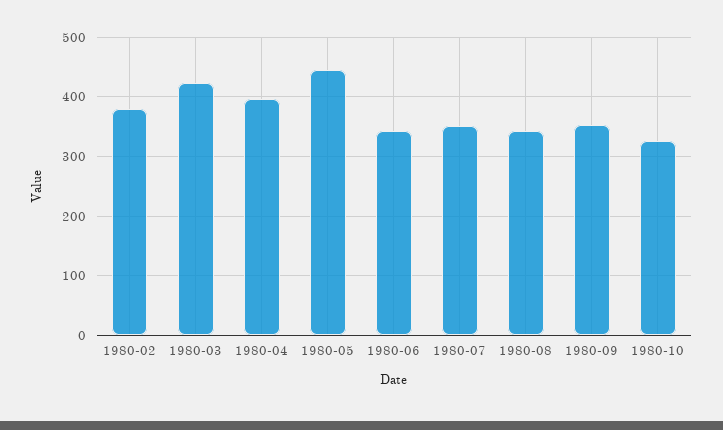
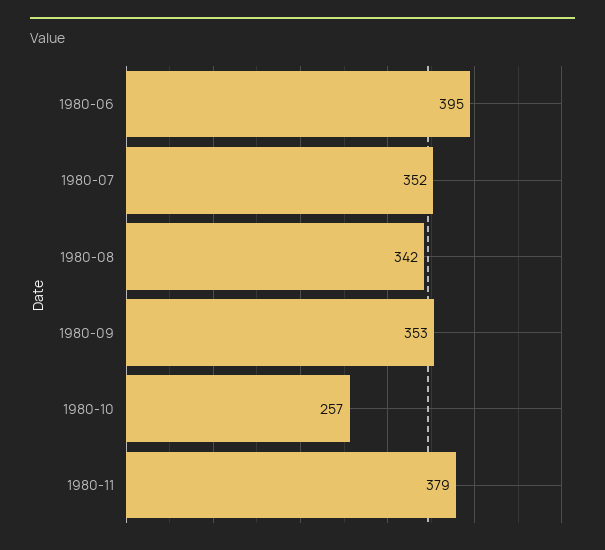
1980-02: 380 -> none
1980-03: 420 -> none
1980-04: 400 -> none
1980-05: 440 -> none
1980-06: 340 -> 395
1980-10: 320 -> 257
1980-11: none -> 379

